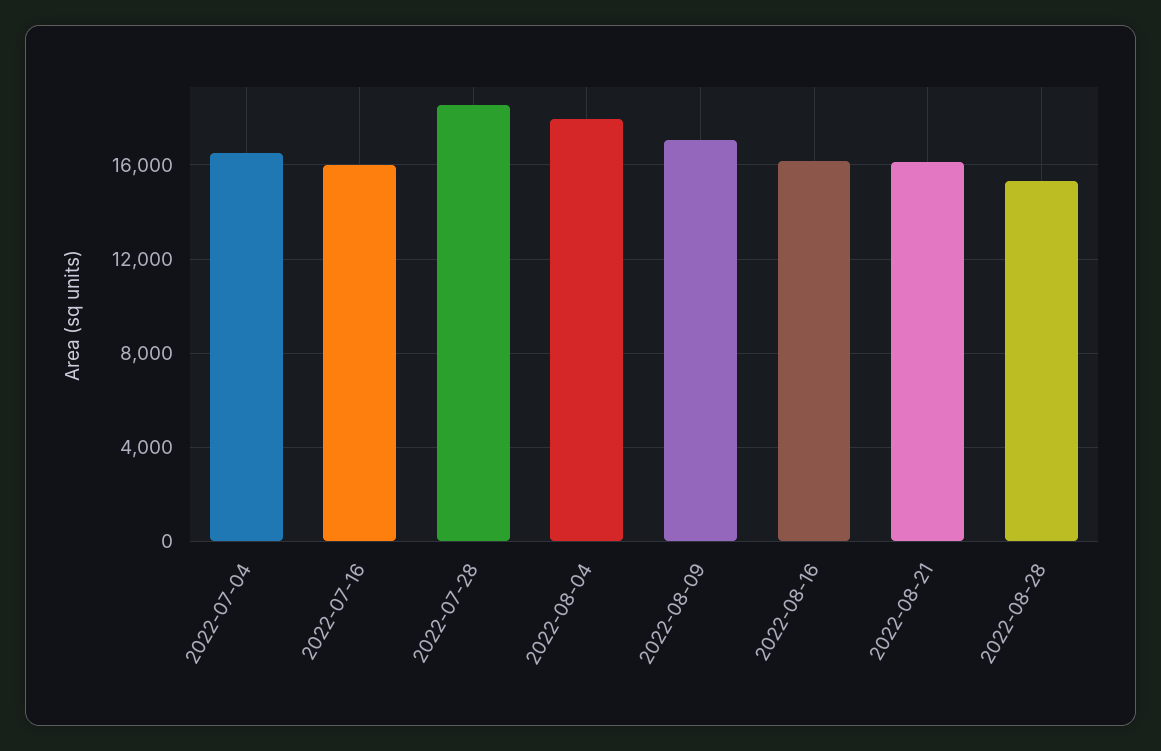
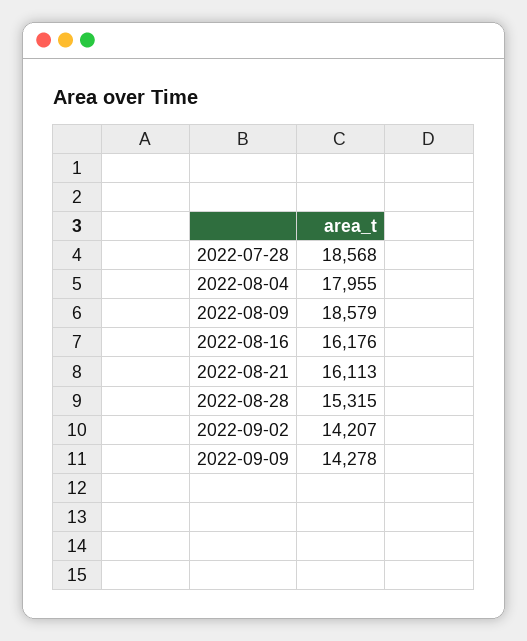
2022-07-04: 16500 -> none
2022-07-16: 16000 -> none
2022-08-09: 17000 -> 18579
2022-09-02: none -> 14207
2022-09-09: none -> 14278

